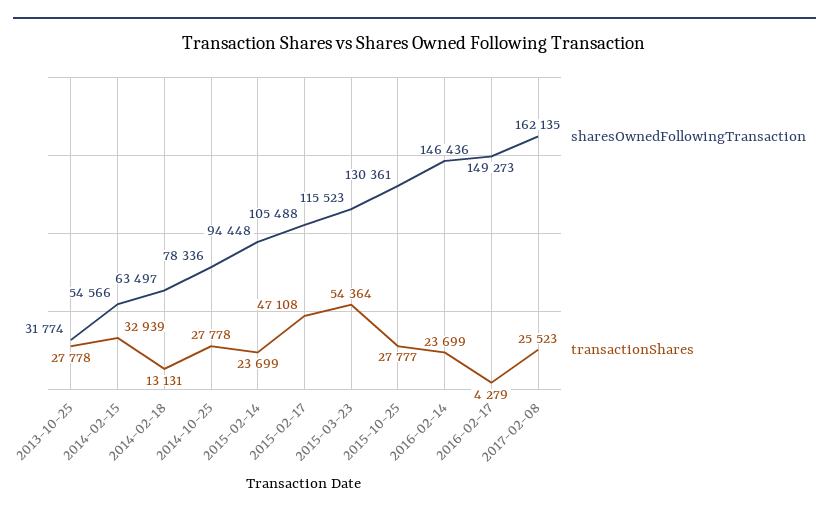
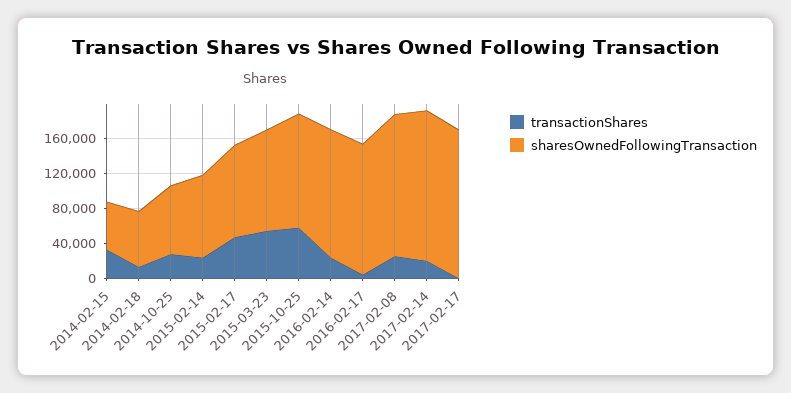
sharesOwnedFollowingTransaction, 2013-10-25: 31774 -> none
transactionShares, 2013-10-25: 27778 -> none
transactionShares, 2015-10-25: 27777 -> 60000
transactionShares, 2017-02-14: none -> 20000
sharesOwnedFollowingTransaction, 2017-02-14: none -> 170000
transactionShares, 2017-02-17: none -> 0
sharesOwnedFollowingTransaction, 2017-02-17: none -> 170000

